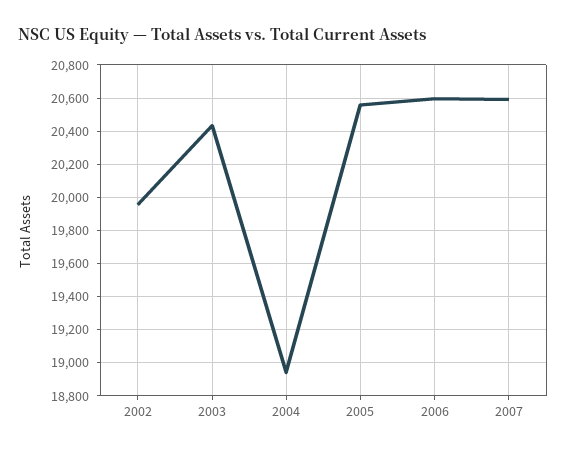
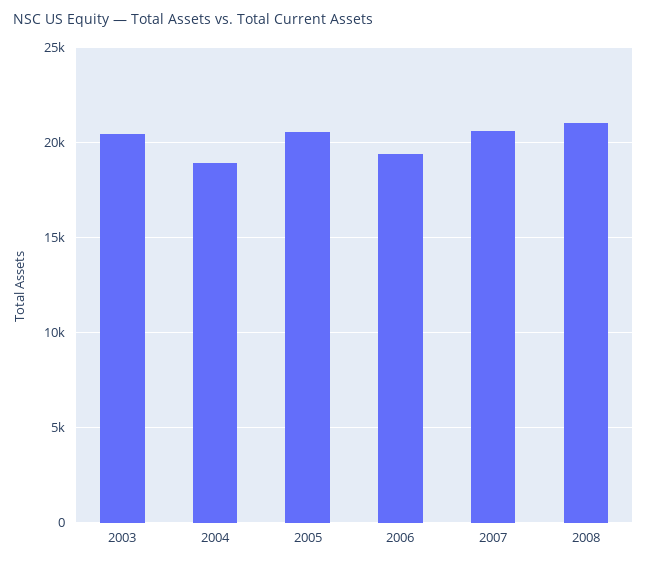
2002: 19950 -> none
2006: 20600 -> 19500
2008: none -> 21000

